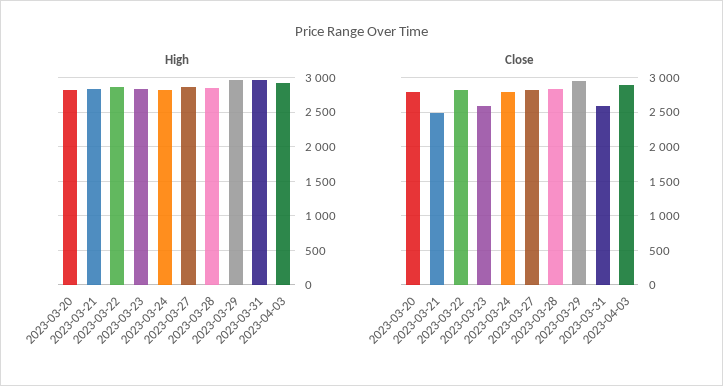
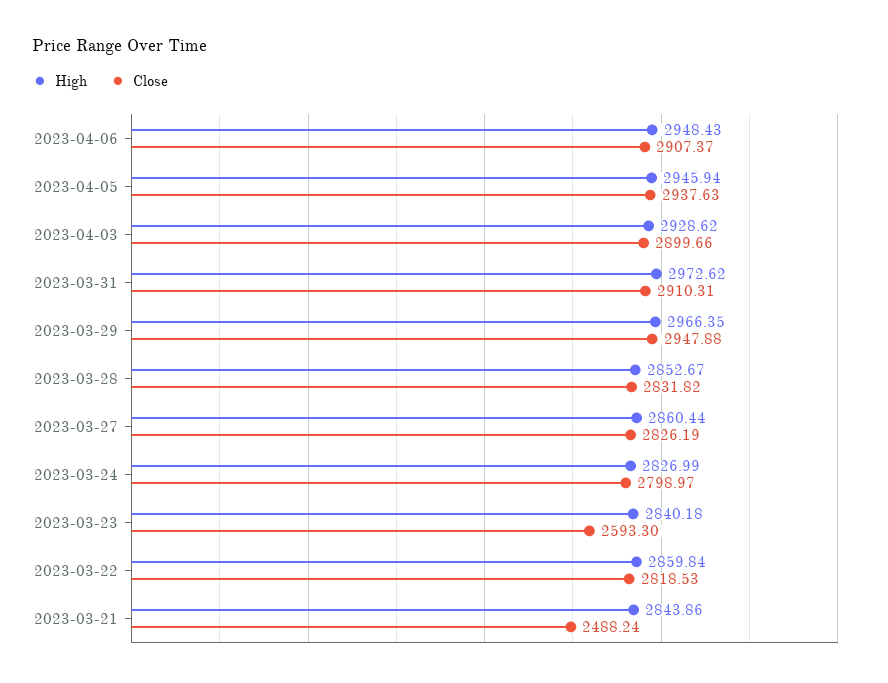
High, 2023-03-20: 2800 -> none
Close, 2023-03-20: 2800 -> none
Close, 2023-03-31: 2600 -> 2910.31
High, 2023-04-06: none -> 2948.43
Close, 2023-04-06: none -> 2907.37
High, 2023-04-05: none -> 2945.94
Close, 2023-04-05: none -> 2937.63

